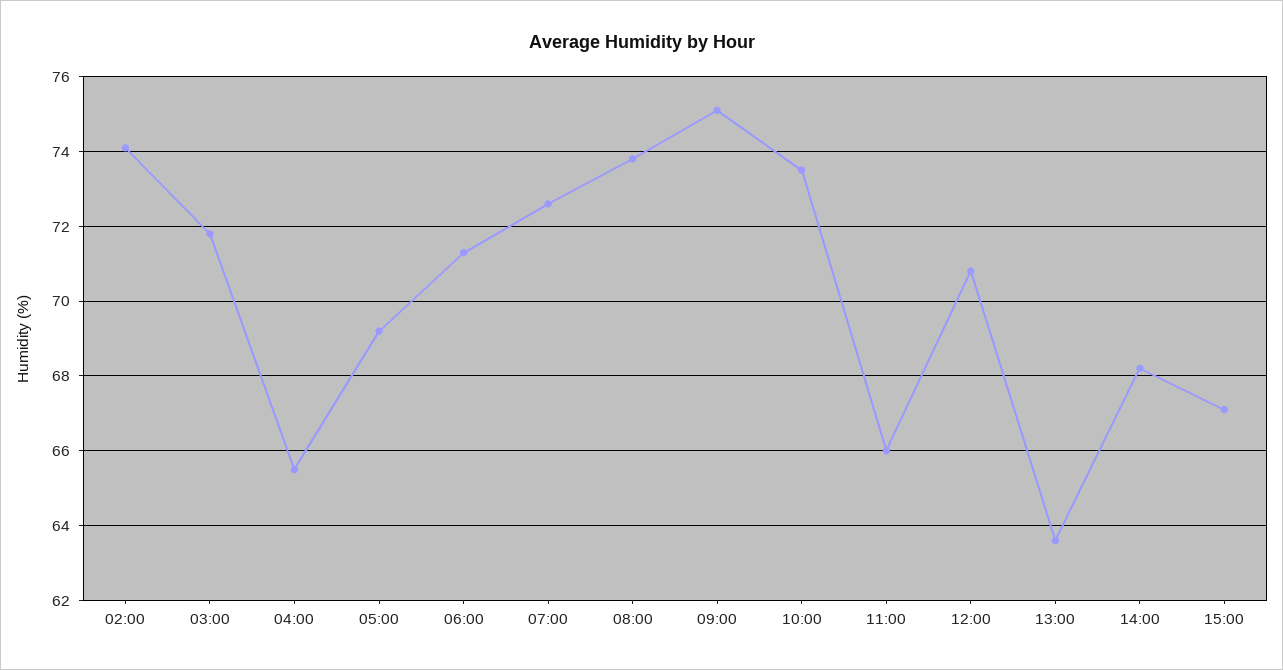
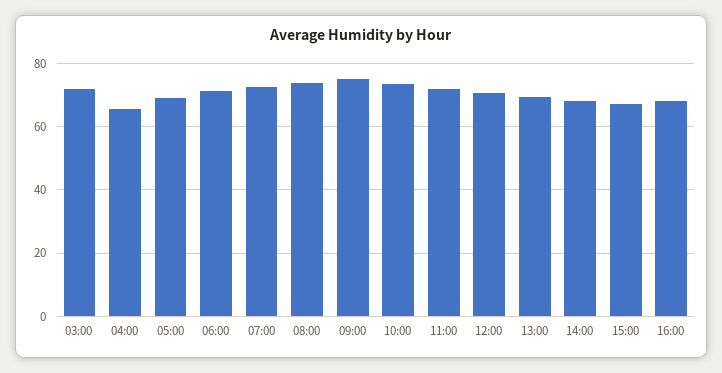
02:00: 74 -> none
11:00: 66 -> 72
13:00: 63.5 -> 70
16:00: none -> 68

